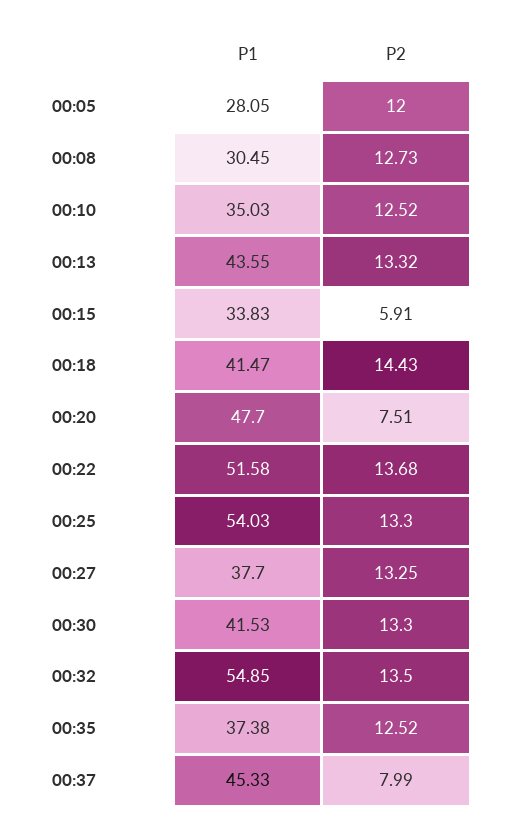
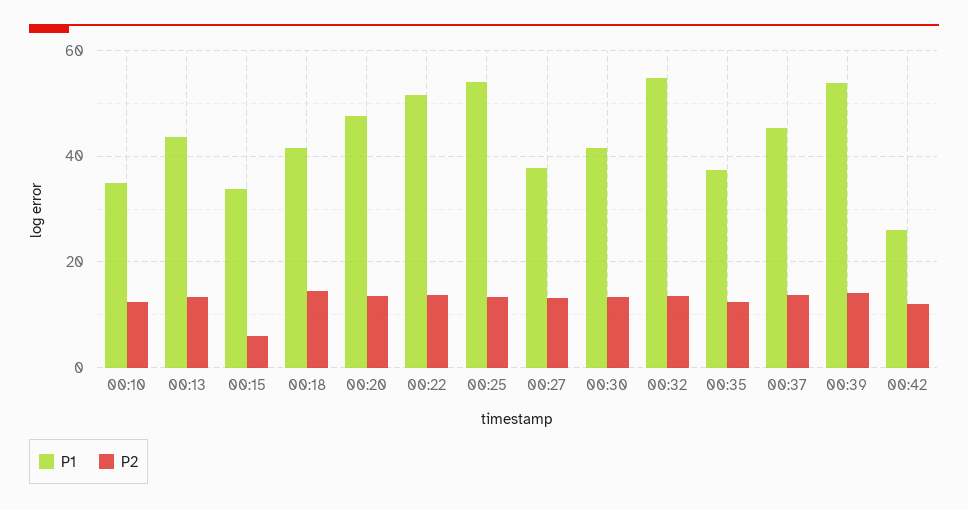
P1, 00:05: 28.05 -> none
P2, 00:05: 12 -> none
P1, 00:08: 30.45 -> none
P2, 00:08: 12.73 -> none
P2, 00:20: 7.51 -> 14
P2, 00:37: 7.99 -> 14
P1, 00:39: none -> 54
P2, 00:39: none -> 14
P1, 00:42: none -> 26
P2, 00:42: none -> 12

